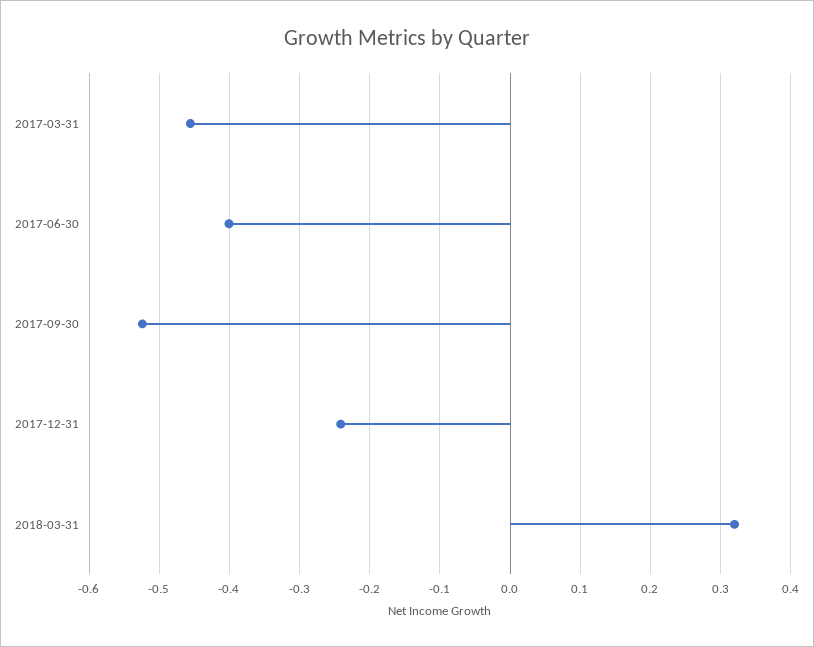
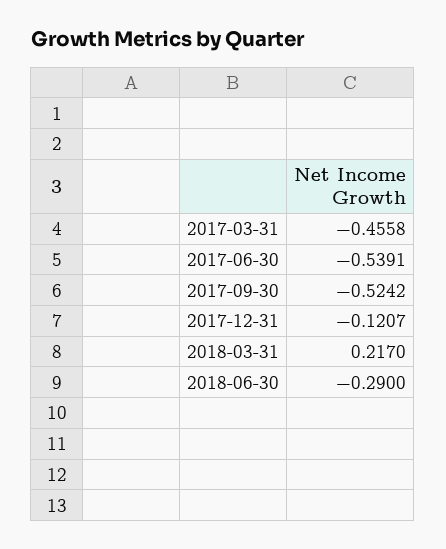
2017-06-30: -0.4 -> -0.5391
2017-12-31: -0.24 -> -0.1207
2018-03-31: 0.32 -> 0.217
2018-06-30: none -> -0.29

